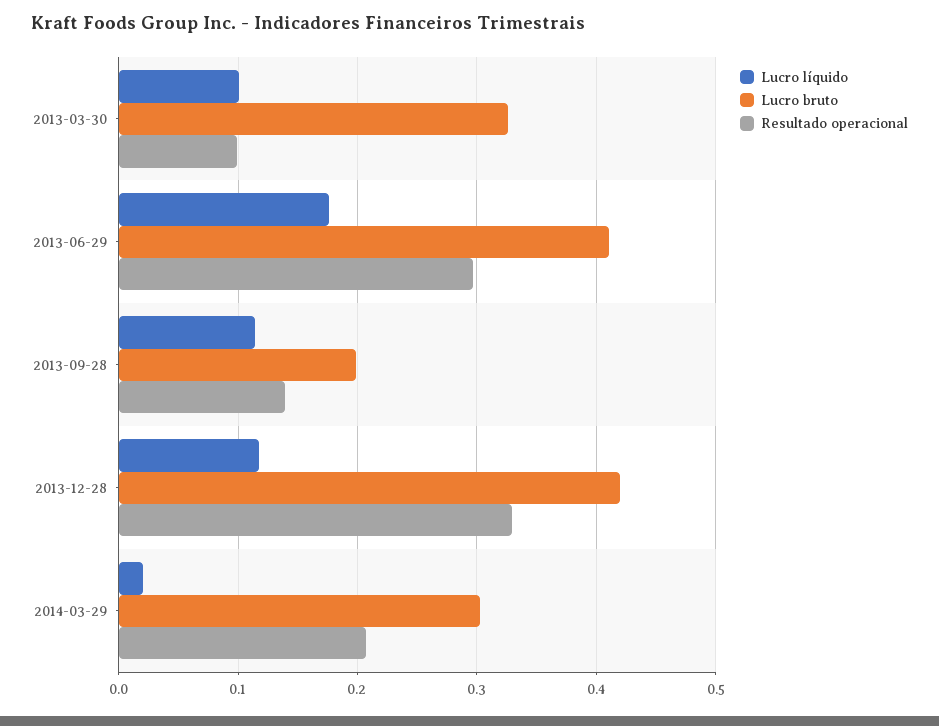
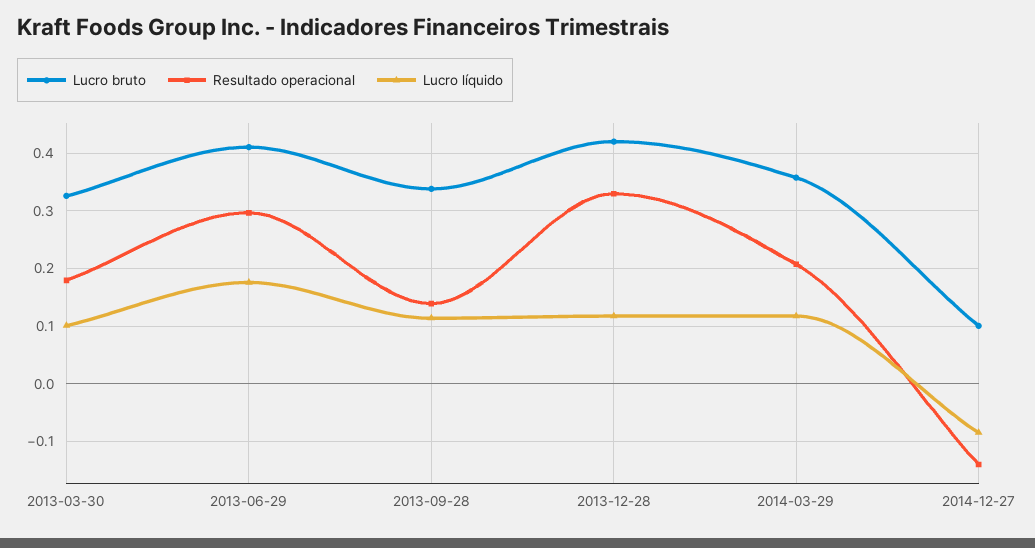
Resultado operacional, 2013-03-30: 0.1 -> 0.18
Lucro bruto, 2013-09-28: 0.2 -> 0.34
Lucro líquido, 2014-03-29: 0.02 -> 0.12
Lucro bruto, 2014-03-29: 0.3 -> 0.36
Lucro bruto, 2014-12-27: none -> 0.1
Resultado operacional, 2014-12-27: none -> -0.14
Lucro líquido, 2014-12-27: none -> -0.08

